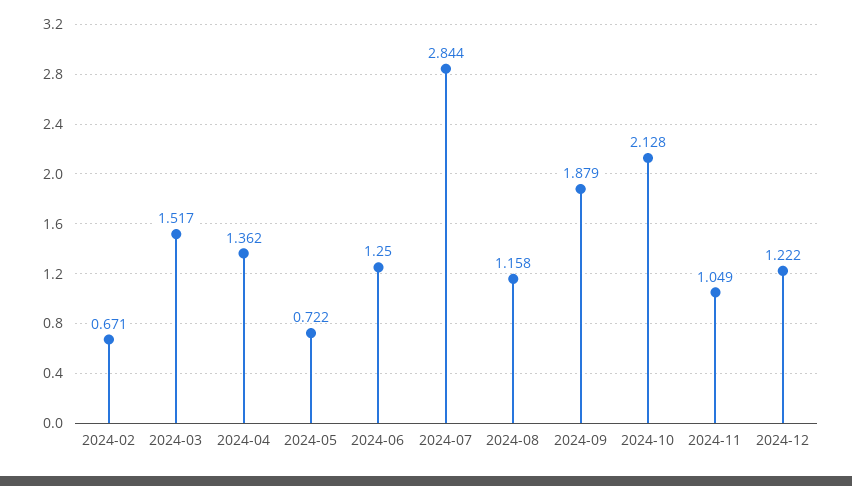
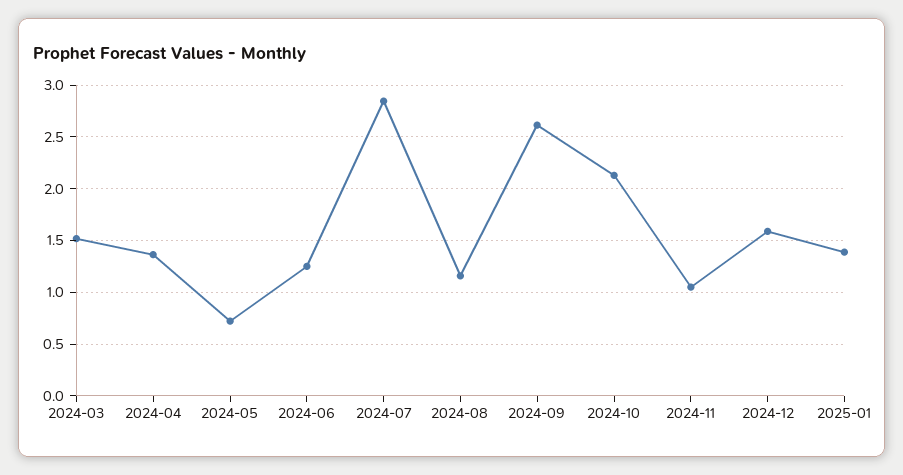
2024-02: 0.671 -> none
2024-09: 1.879 -> 2.6
2024-12: 1.222 -> 1.6
2025-01: none -> 1.4

